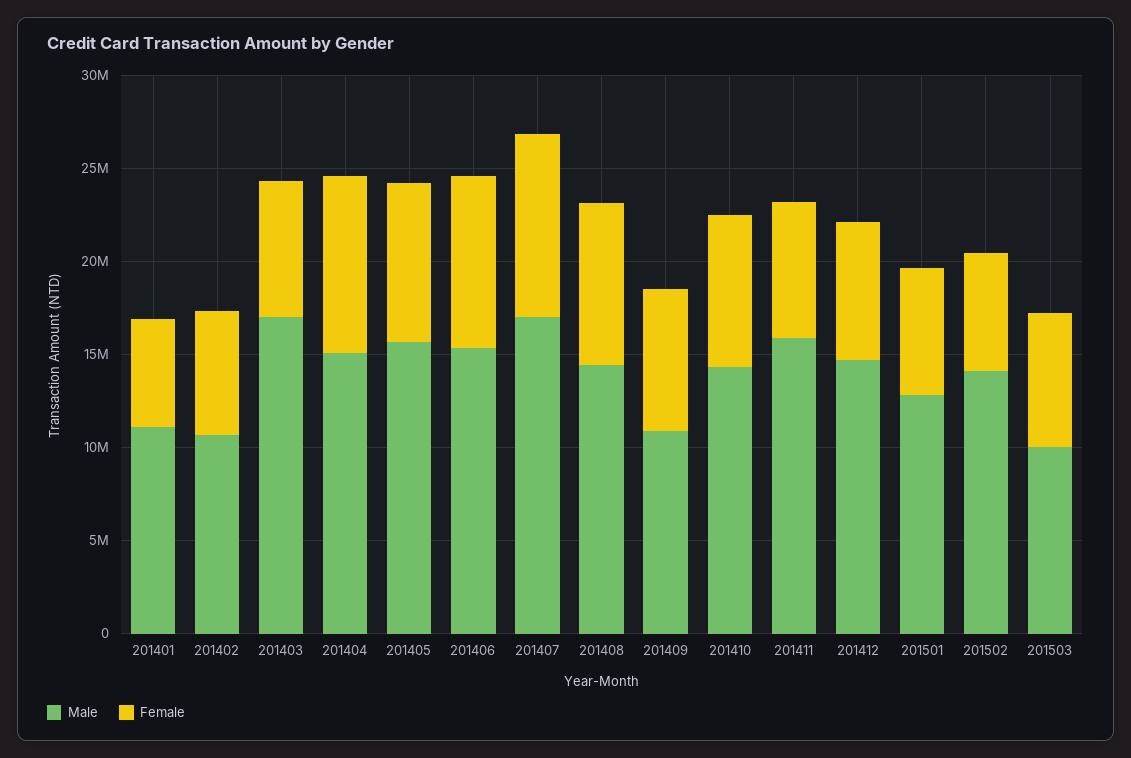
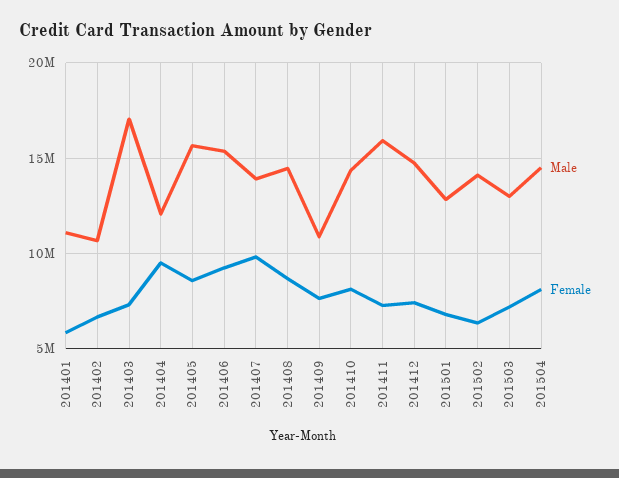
Male, 201404: 15000000 -> 12000000
Male, 201407: 17000000 -> 14000000
Male, 201503: 10000000 -> 13000000
Male, 201504: none -> 14500000
Female, 201504: none -> 8000000

